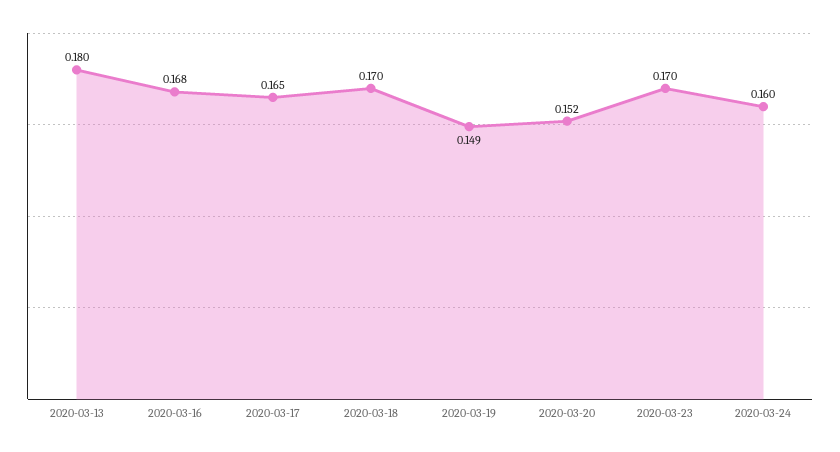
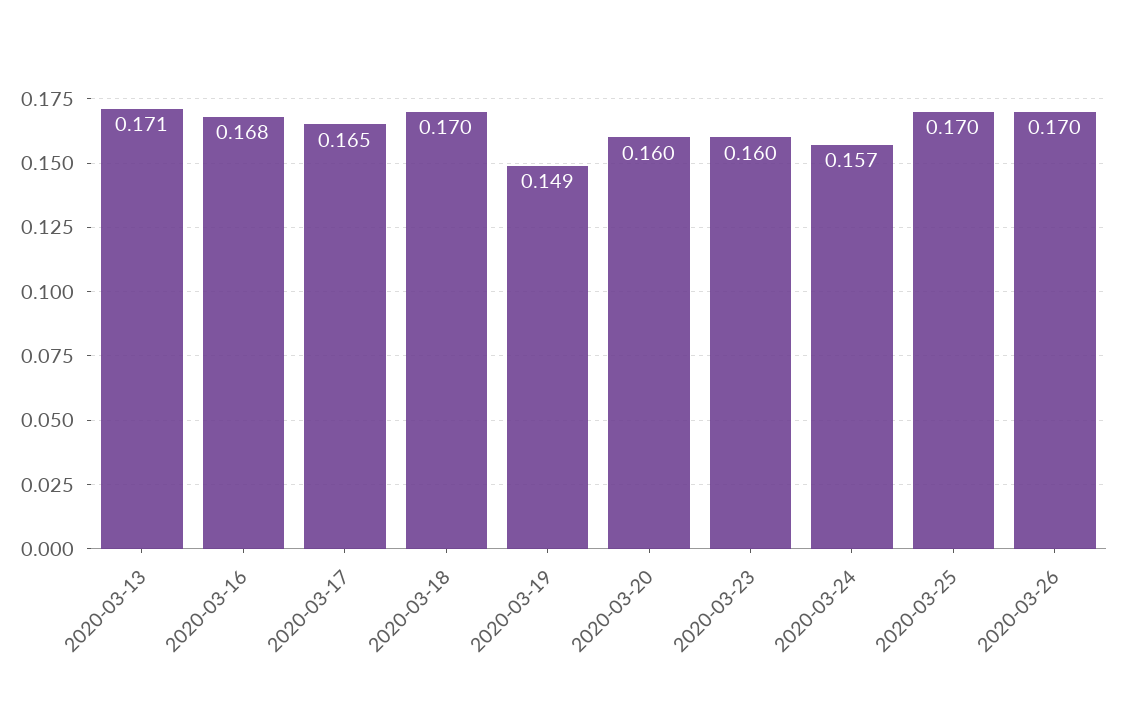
2020-03-13: 0.18 -> 0.171
2020-03-20: 0.152 -> 0.16
2020-03-23: 0.17 -> 0.16
2020-03-24: 0.16 -> 0.157
2020-03-25: none -> 0.17
2020-03-26: none -> 0.17

